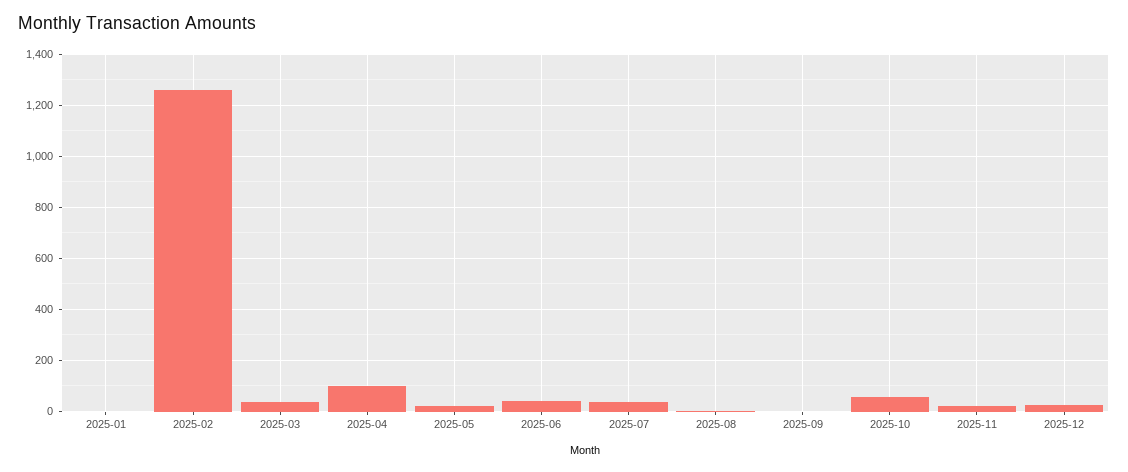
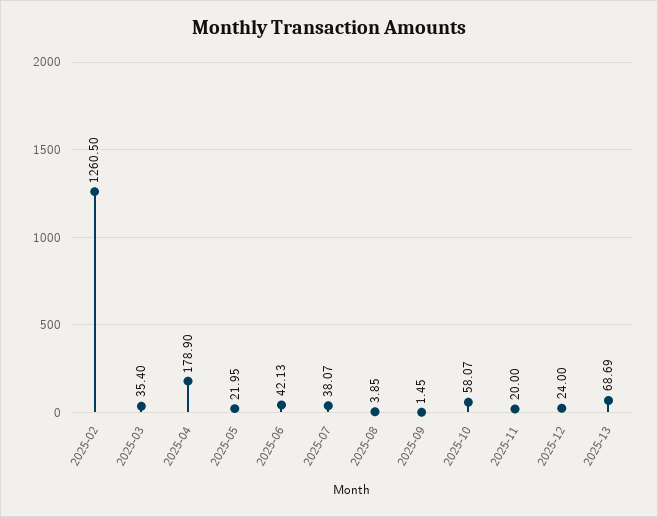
2025-01: 0 -> none
2025-04: 100 -> 178.9
2025-13: none -> 68.69

